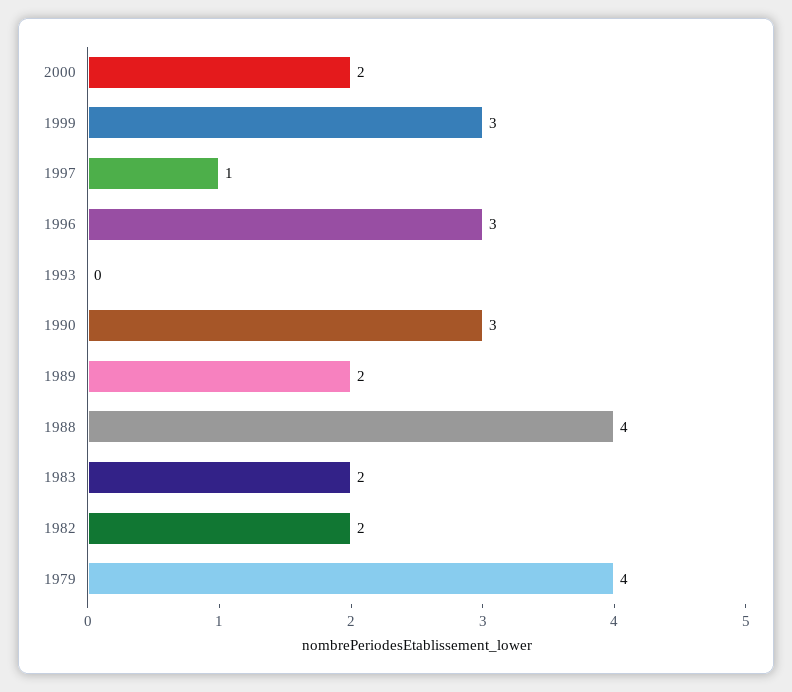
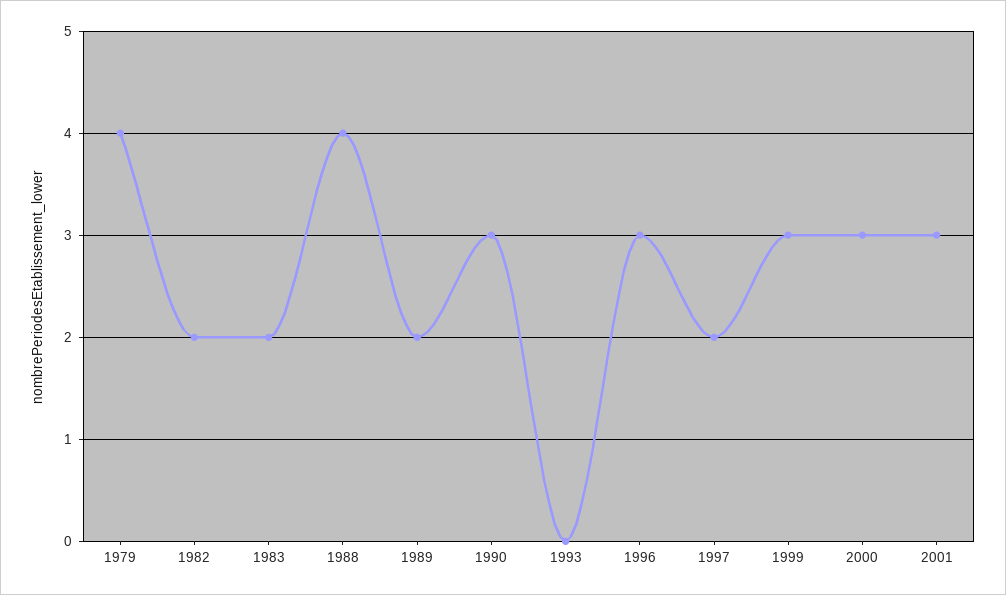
2000: 2 -> 3
1997: 1 -> 2
2001: none -> 3

